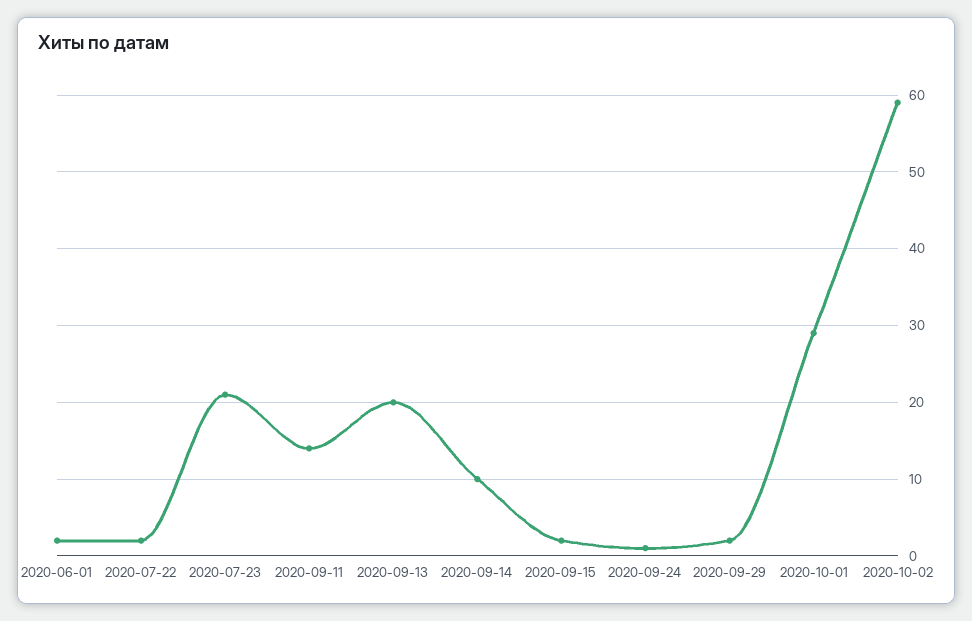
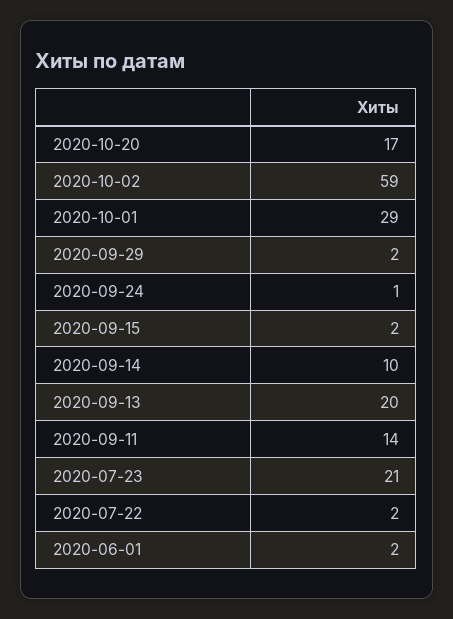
2020-10-20: none -> 17

